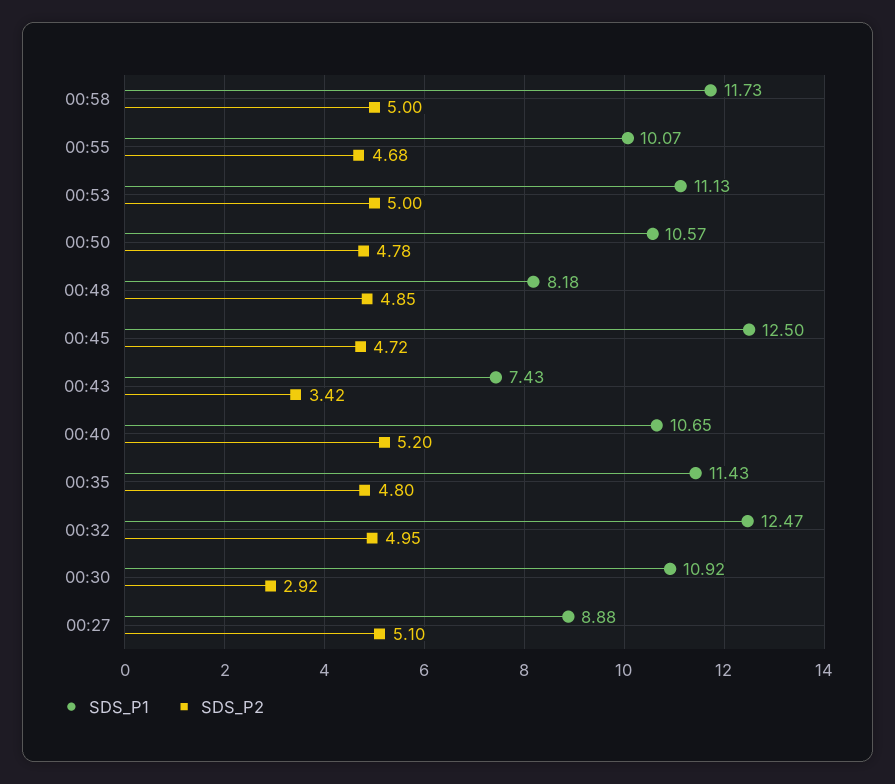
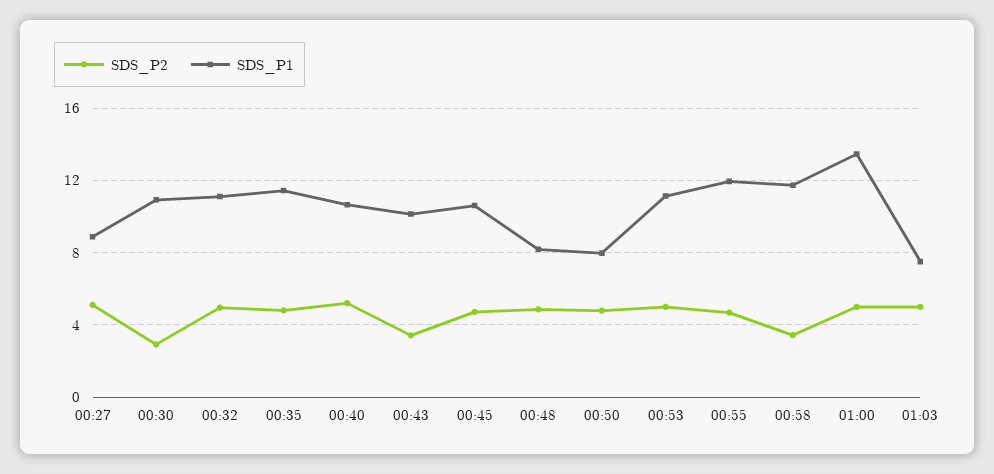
SDS_P2, 00:58: 5 -> 3.5
SDS_P1, 00:55: 10.07 -> 12
SDS_P1, 00:50: 10.57 -> 8
SDS_P1, 00:45: 12.5 -> 10.5
SDS_P1, 00:43: 7.43 -> 10
SDS_P1, 00:32: 12.47 -> 11
SDS_P2, 01:00: none -> 5
SDS_P1, 01:00: none -> 13.5
SDS_P2, 01:03: none -> 5
SDS_P1, 01:03: none -> 7.5

